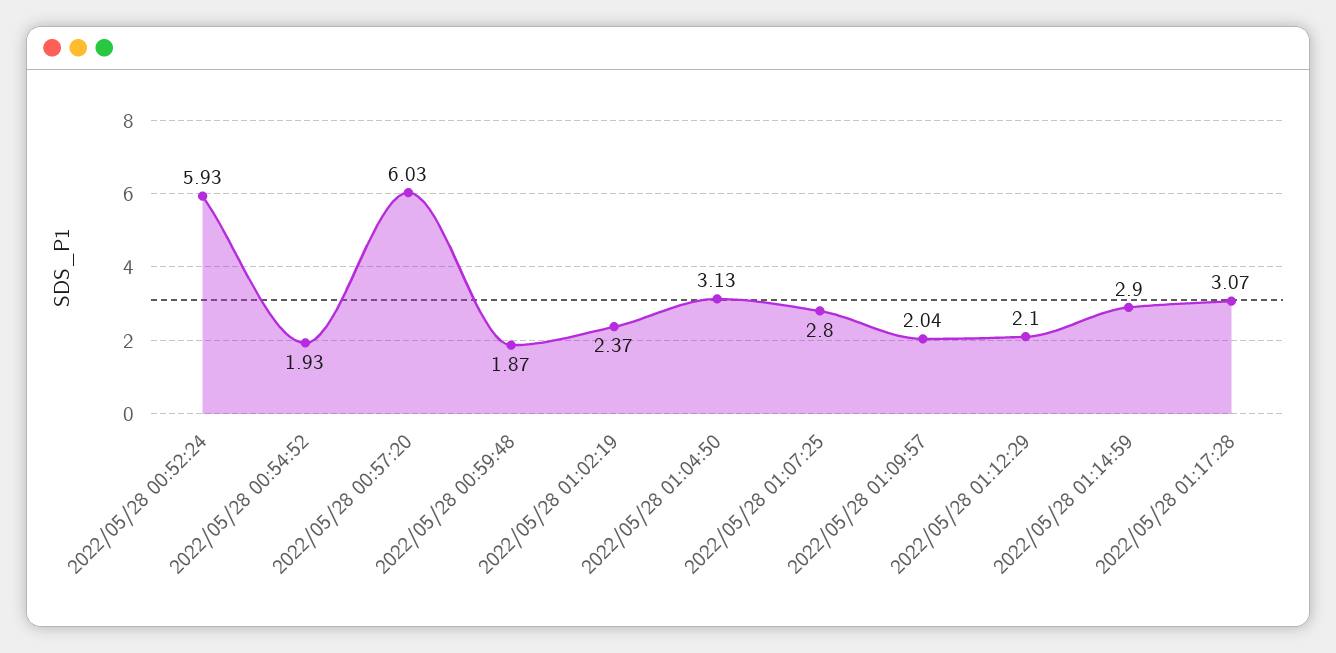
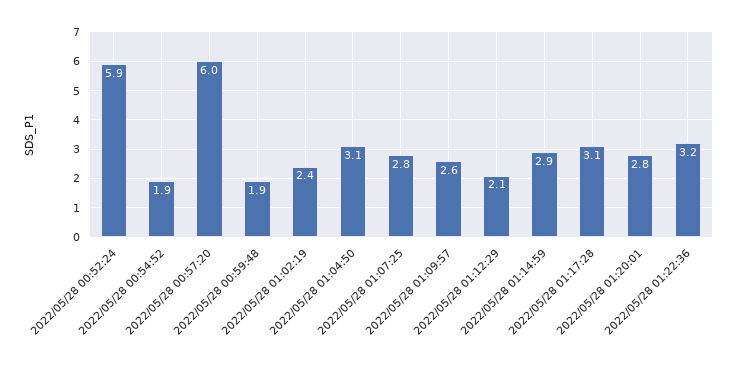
2022/05/28 01:09:57: 2.04 -> 2.6
2022/05/28 01:20:01: none -> 2.8
2022/05/28 01:22:36: none -> 3.2

